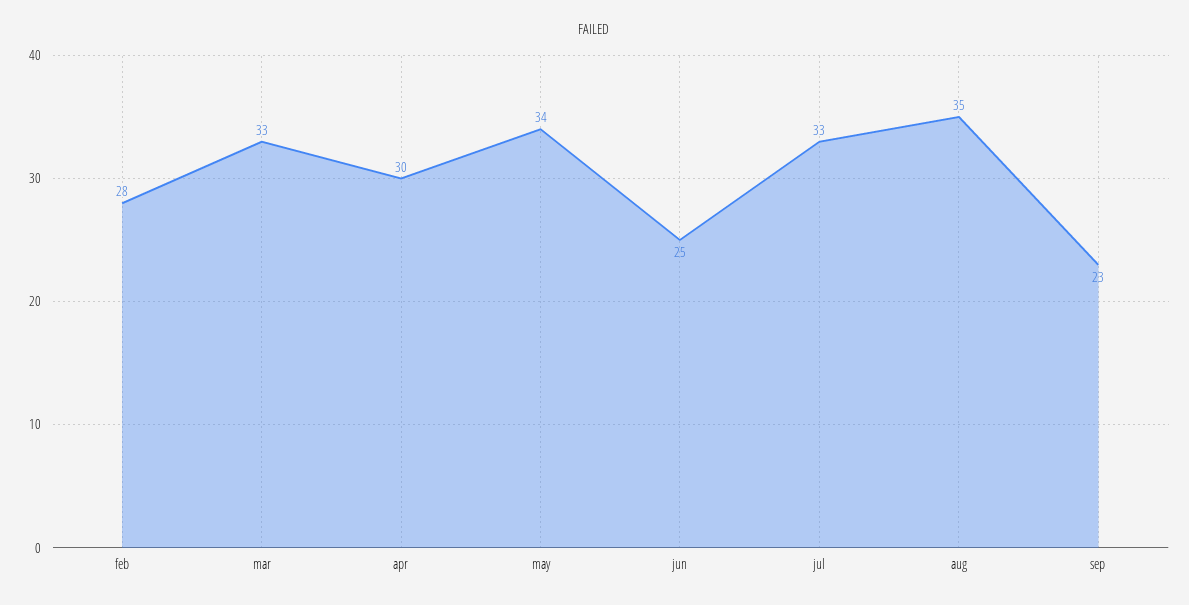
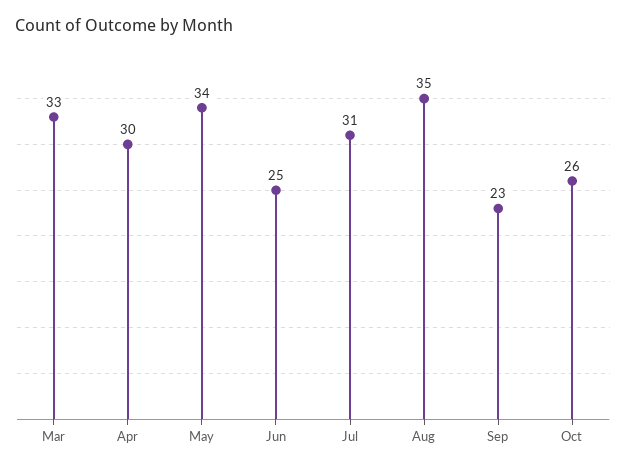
feb: 28 -> none
jul: 33 -> 31
Oct: none -> 26

